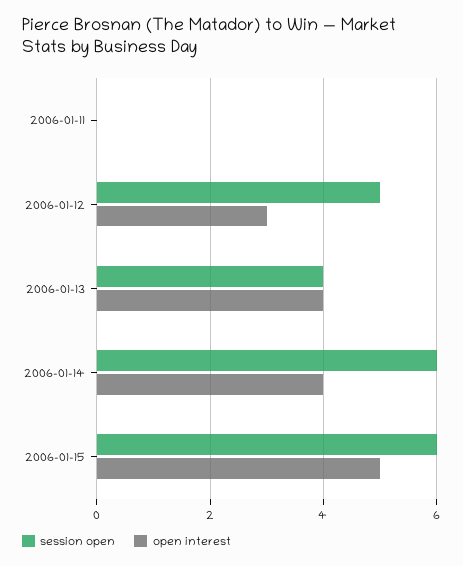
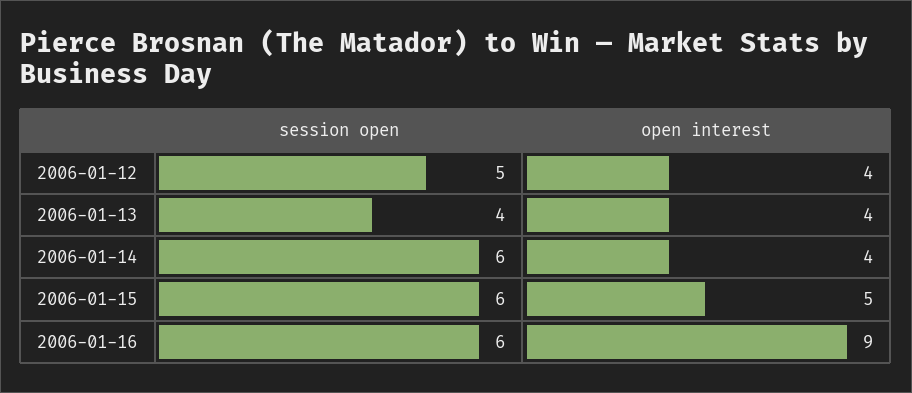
session open, 2006-01-11: 0 -> none
open interest, 2006-01-11: 0 -> none
open interest, 2006-01-12: 3 -> 4
session open, 2006-01-16: none -> 6
open interest, 2006-01-16: none -> 9

